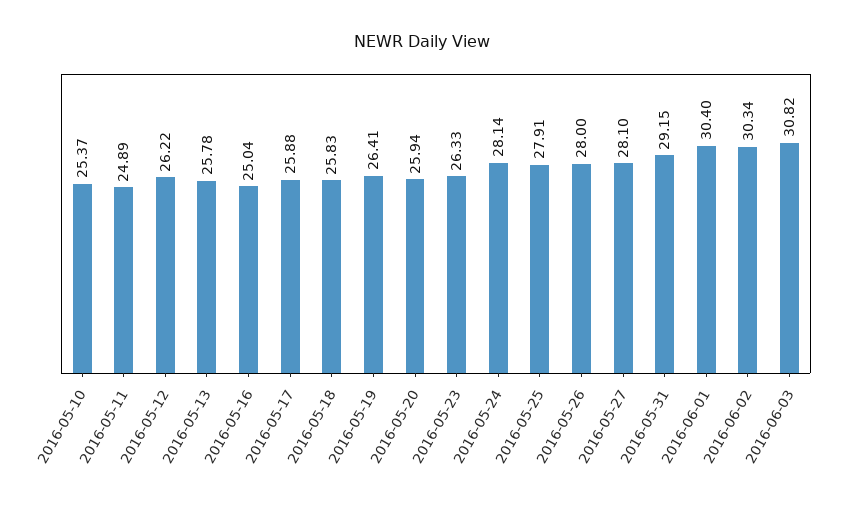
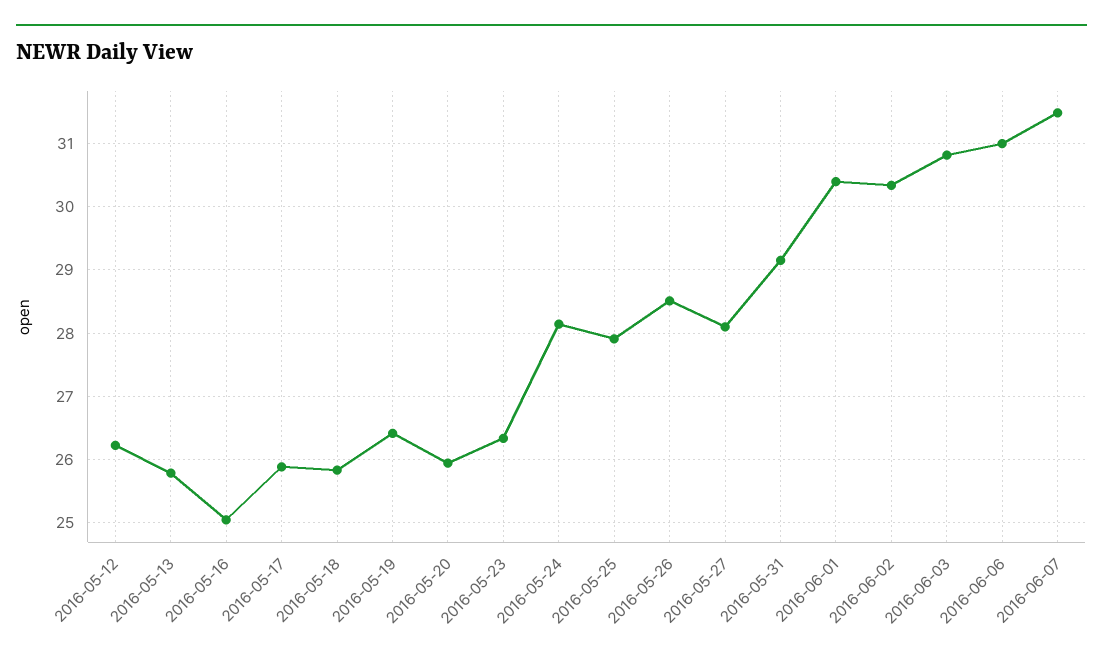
2016-05-10: 25.37 -> none
2016-05-11: 24.89 -> none
2016-05-26: 28 -> 28.5
2016-06-06: none -> 31
2016-06-07: none -> 31.5

